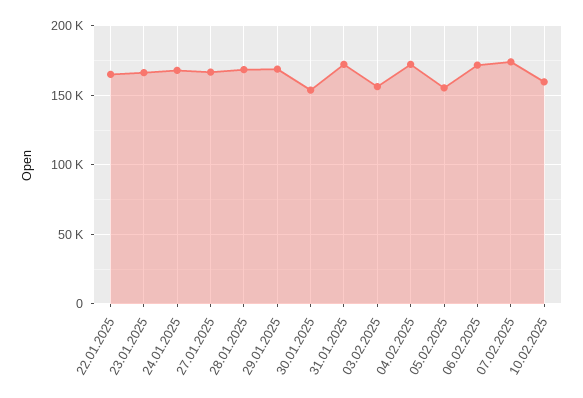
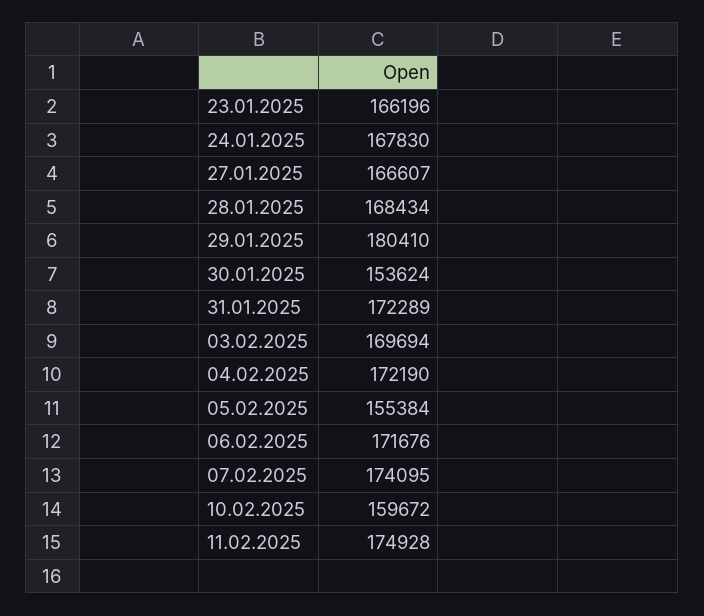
22.01.2025: 165000 -> none
29.01.2025: 170000 -> 180410
03.02.2025: 155000 -> 169694
11.02.2025: none -> 174928

